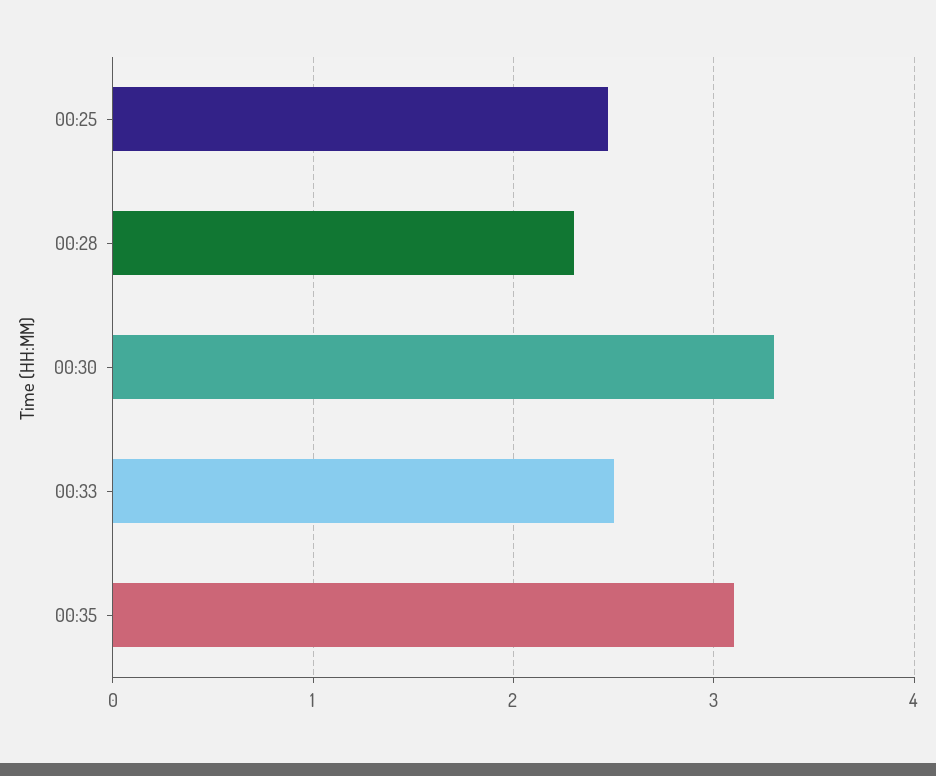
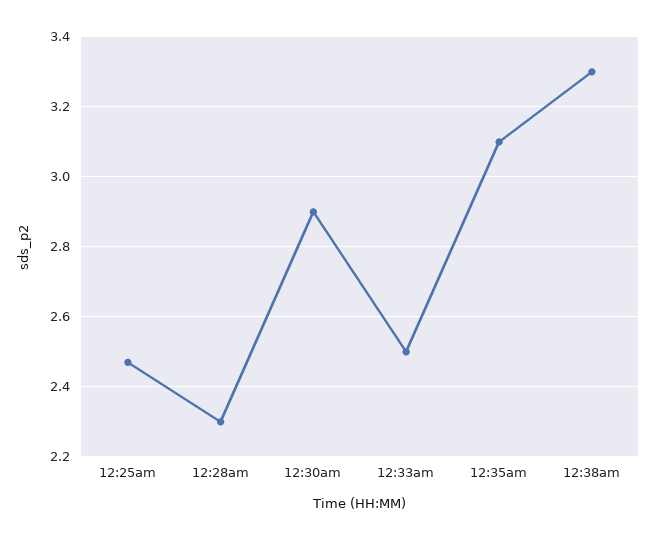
00:30: 3.3 -> 2.9
12:38am: none -> 3.3

